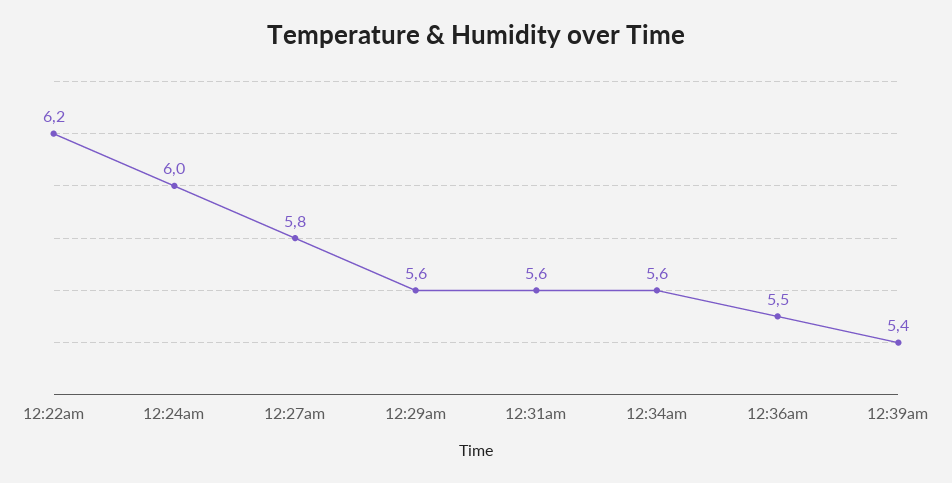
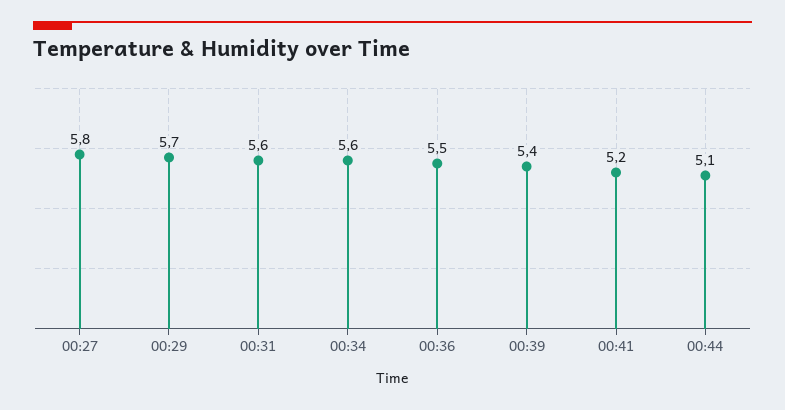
12:22am: 6.2 -> none
12:24am: 6 -> none
12:29am: 5.6 -> 5.7
00:41: none -> 5.2
00:44: none -> 5.1

